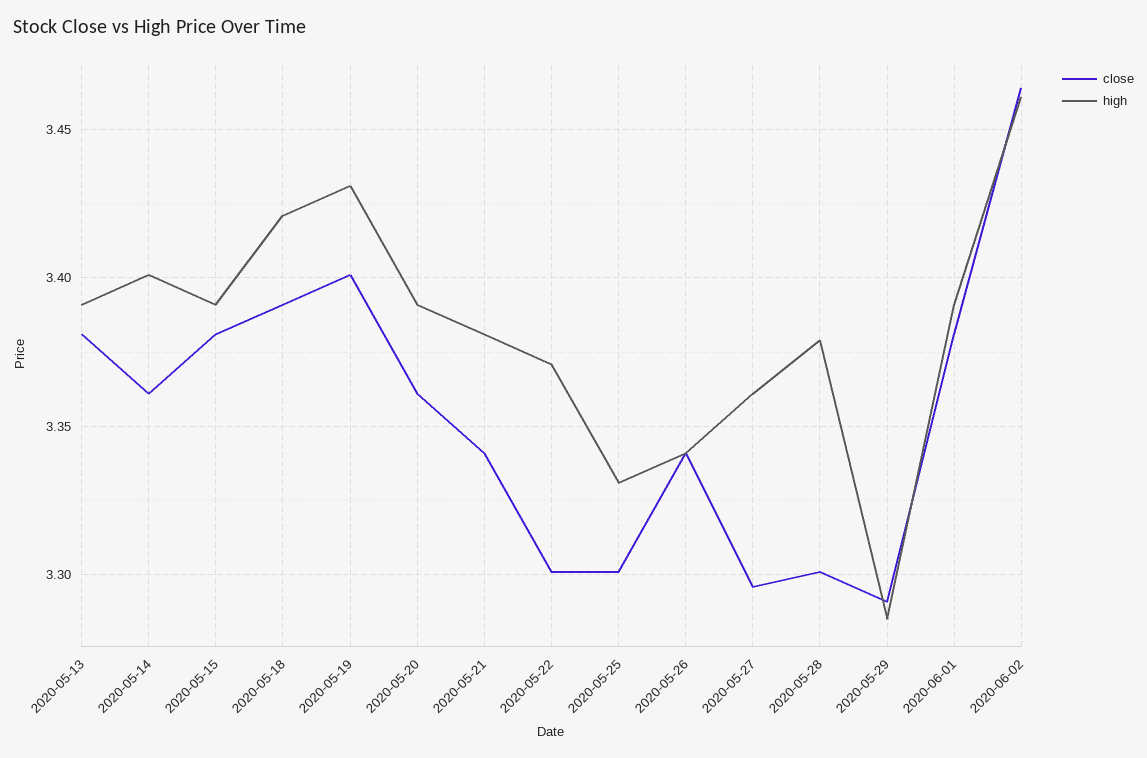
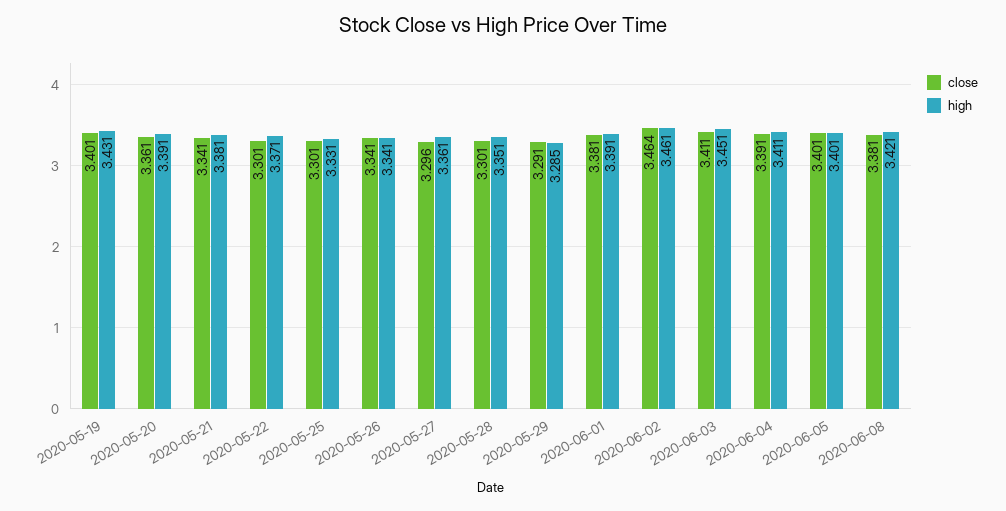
close, 2020-05-13: 3.38 -> none
high, 2020-05-13: 3.39 -> none
close, 2020-05-14: 3.36 -> none
high, 2020-05-14: 3.4 -> none
close, 2020-05-15: 3.38 -> none
high, 2020-05-15: 3.39 -> none
close, 2020-05-18: 3.39 -> none
high, 2020-05-18: 3.42 -> none
high, 2020-05-28: 3.38 -> 3.351
close, 2020-06-03: none -> 3.411
high, 2020-06-03: none -> 3.451
close, 2020-06-04: none -> 3.391
high, 2020-06-04: none -> 3.411
close, 2020-06-05: none -> 3.401
high, 2020-06-05: none -> 3.401
close, 2020-06-08: none -> 3.381
high, 2020-06-08: none -> 3.421

